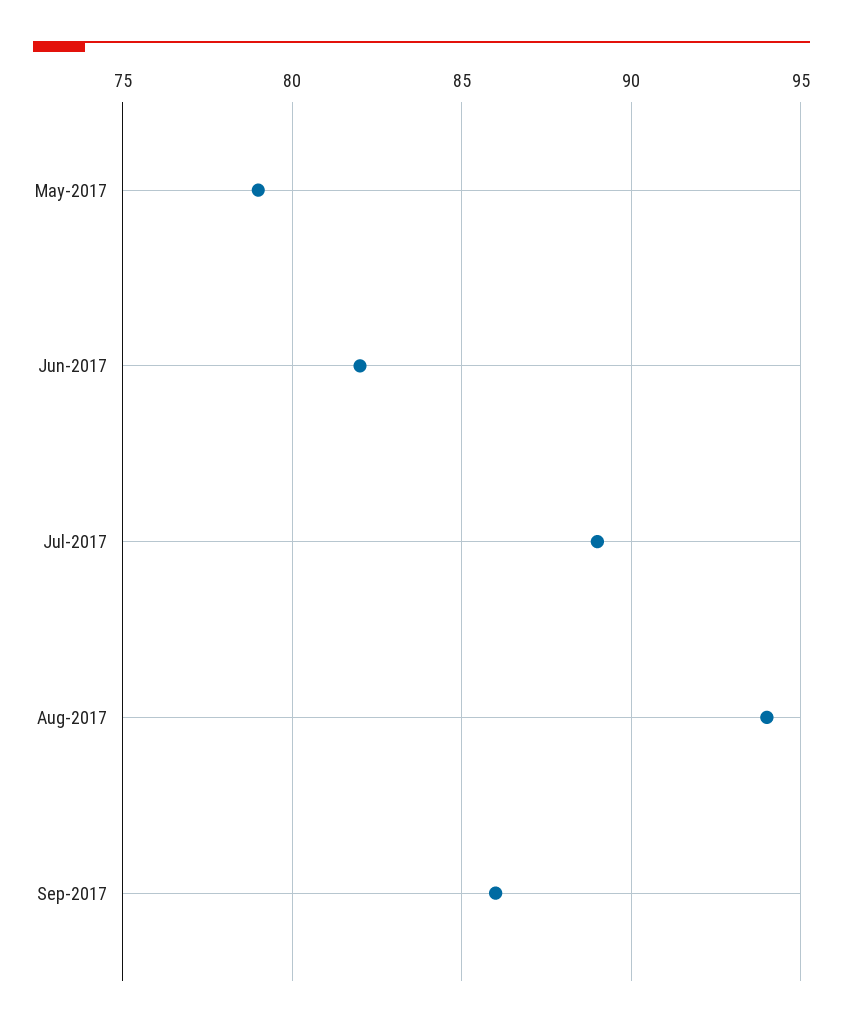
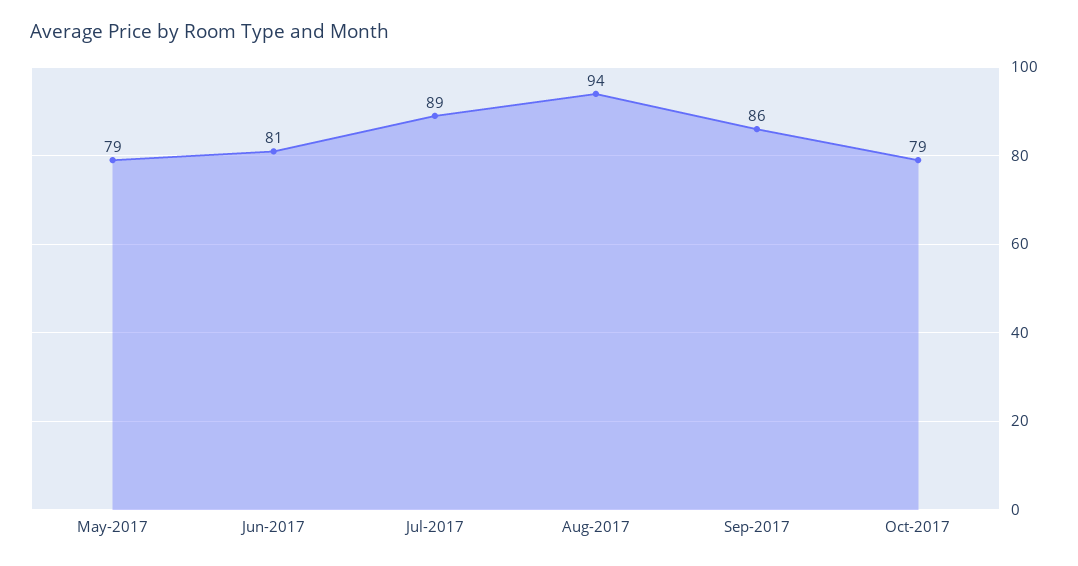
Jun-2017: 82 -> 81
Oct-2017: none -> 79

